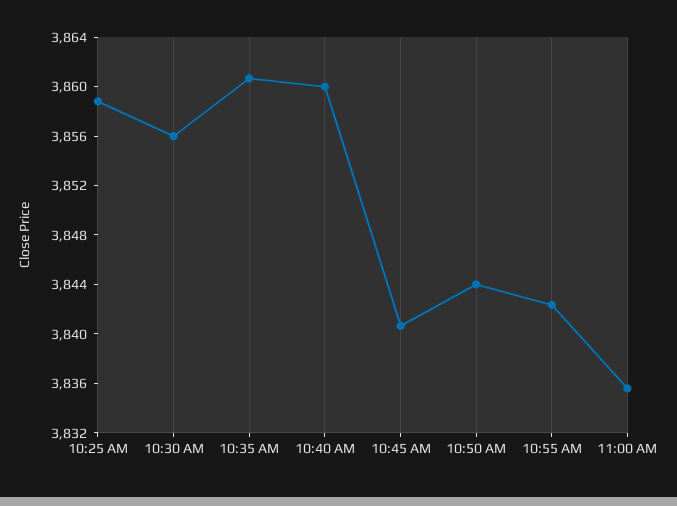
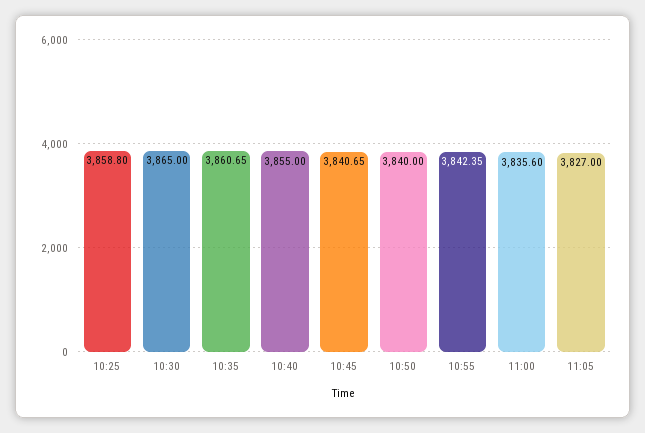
10:30 AM: 3856 -> 3865
10:40 AM: 3860 -> 3855
10:50 AM: 3844 -> 3840
11:05: none -> 3827

